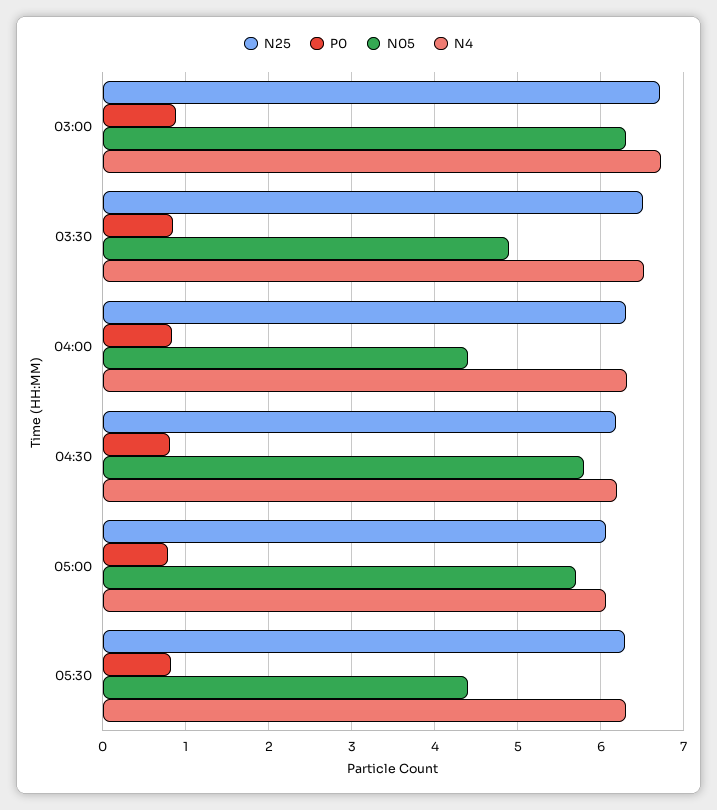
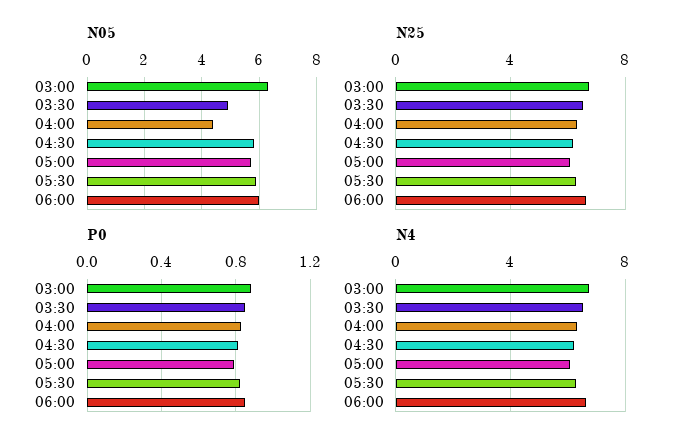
N05, 05:30: 4.4 -> 6
N05, 06:00: none -> 6
N25, 06:00: none -> 6.5
P0, 06:00: none -> 0.85
N4, 06:00: none -> 6.5

